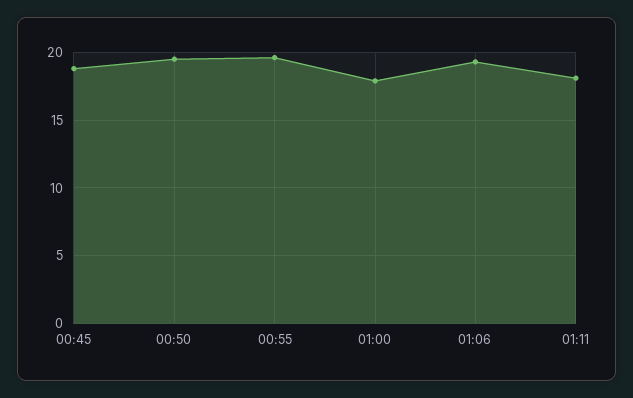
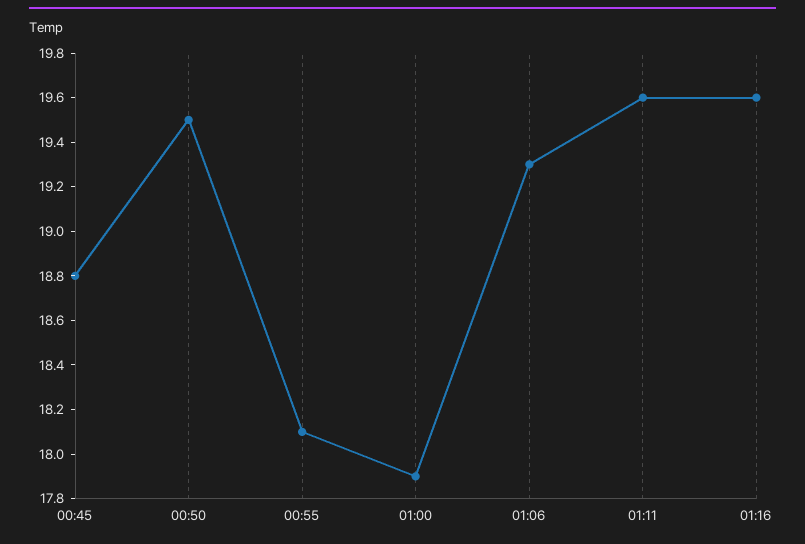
00:55: 19.5 -> 18.1
01:11: 18 -> 19.6
01:16: none -> 19.6

